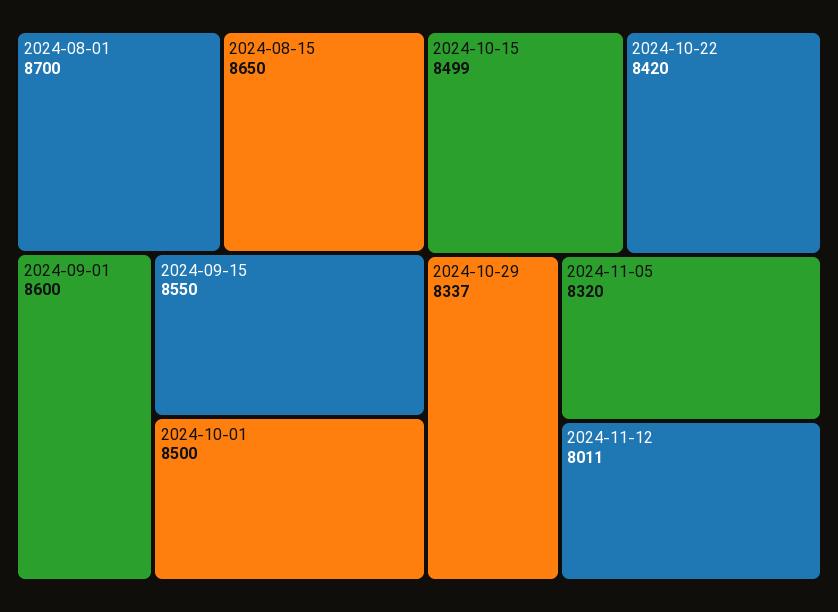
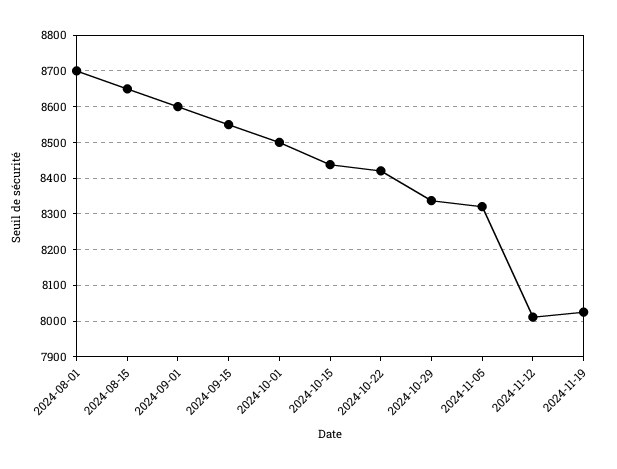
2024-10-15: 8499 -> 8440
2024-11-19: none -> 8020

